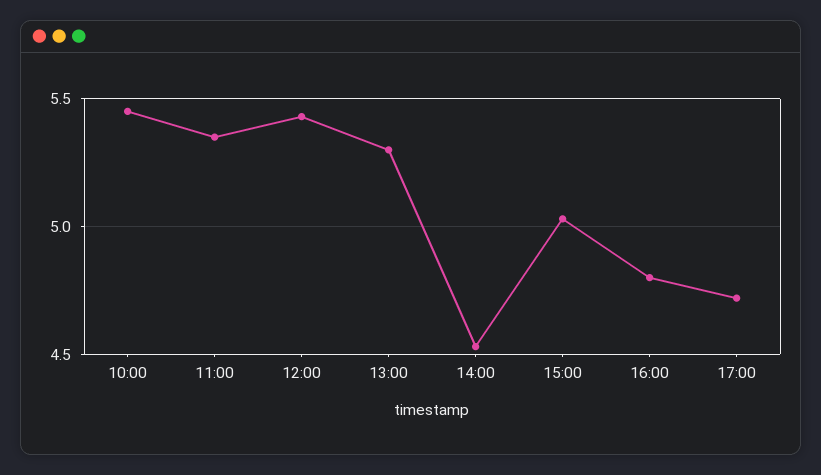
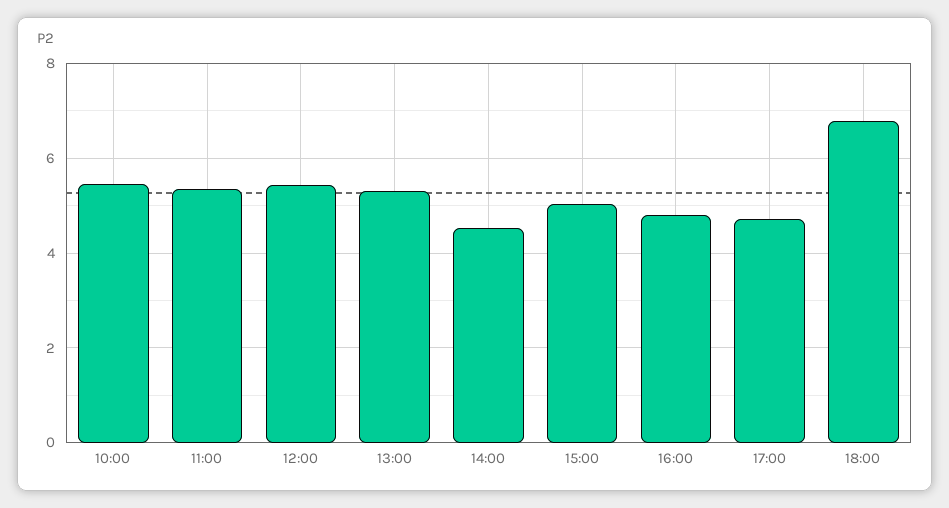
18:00: none -> 6.8

